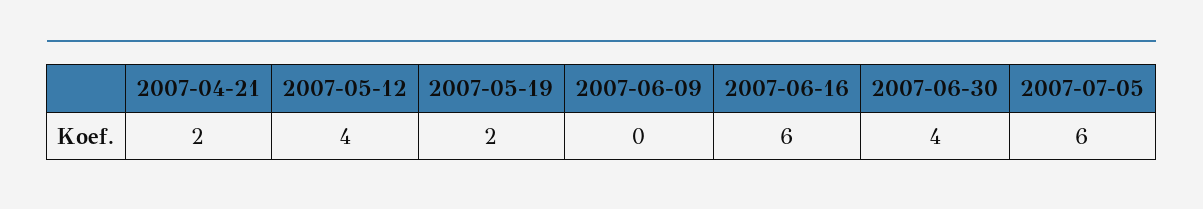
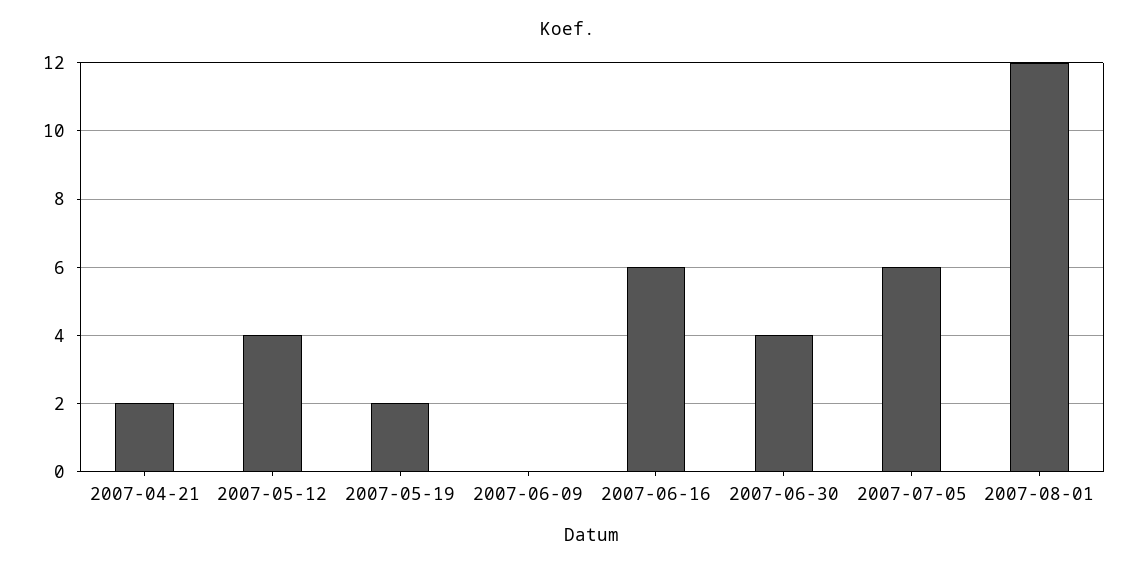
2007-08-01: none -> 12

